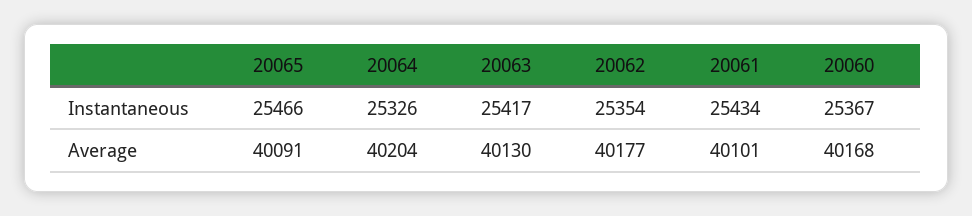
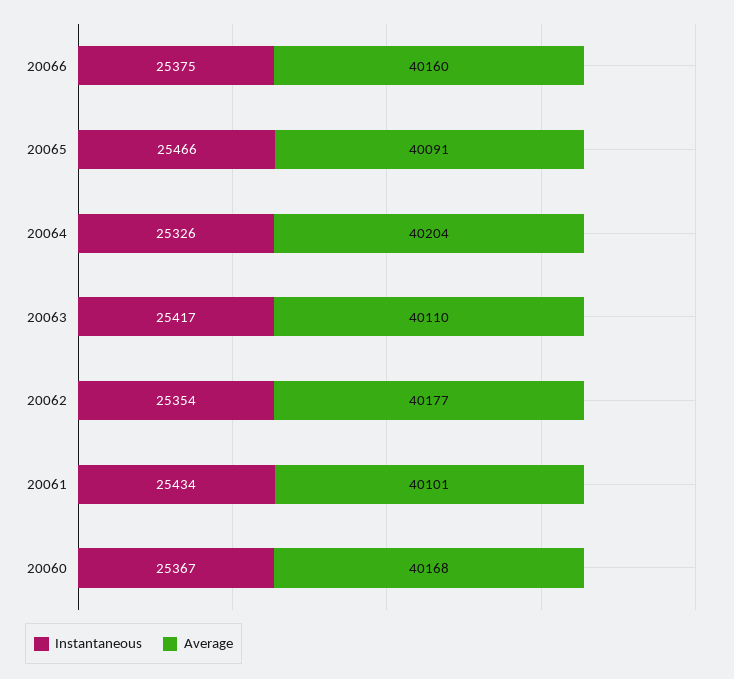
Average, 20063: 40130 -> 40110
Instantaneous, 20066: none -> 25375
Average, 20066: none -> 40160

